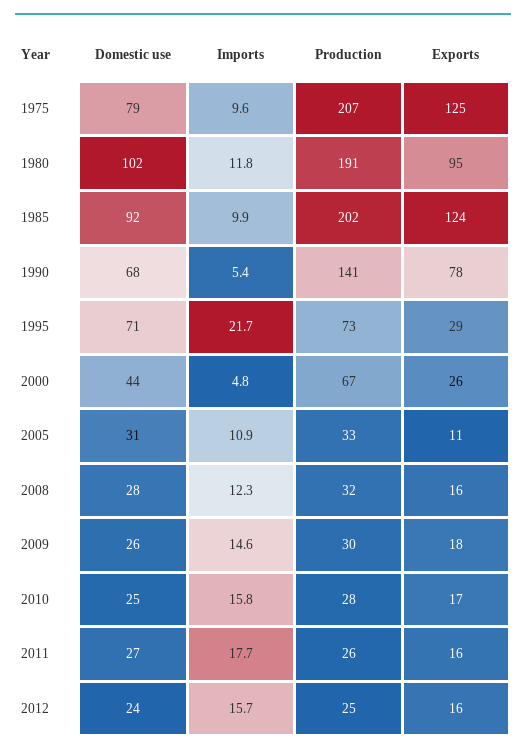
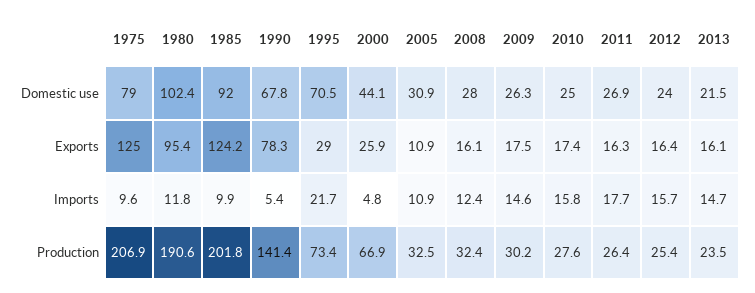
Imports, 2008: 12.3 -> 12.4
Domestic use, 2013: none -> 21.5
Exports, 2013: none -> 16.1
Imports, 2013: none -> 14.7
Production, 2013: none -> 23.5

